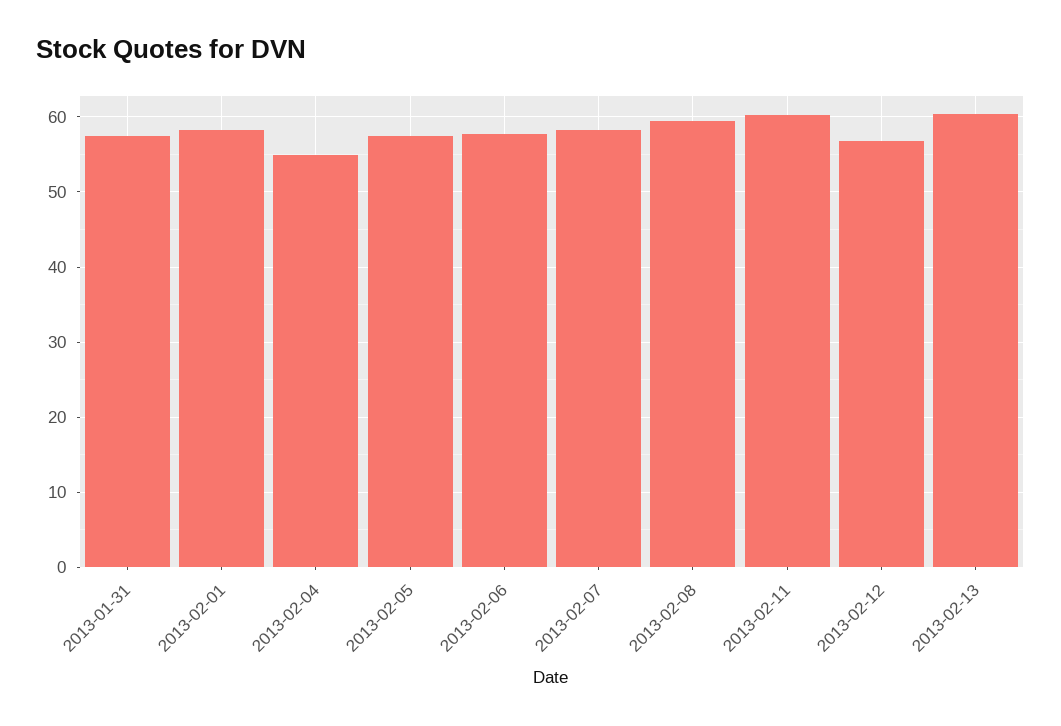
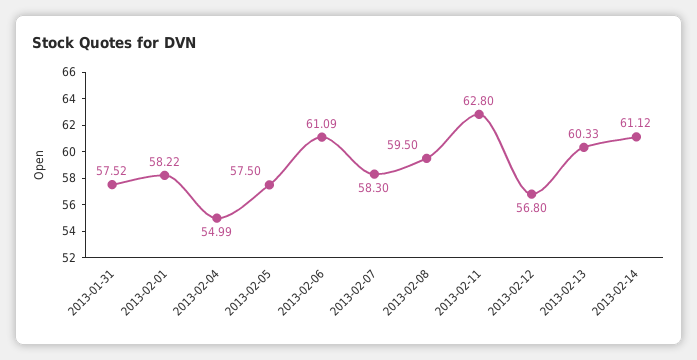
2013-02-06: 58 -> 61.09
2013-02-11: 60 -> 62.8
2013-02-14: none -> 61.12

